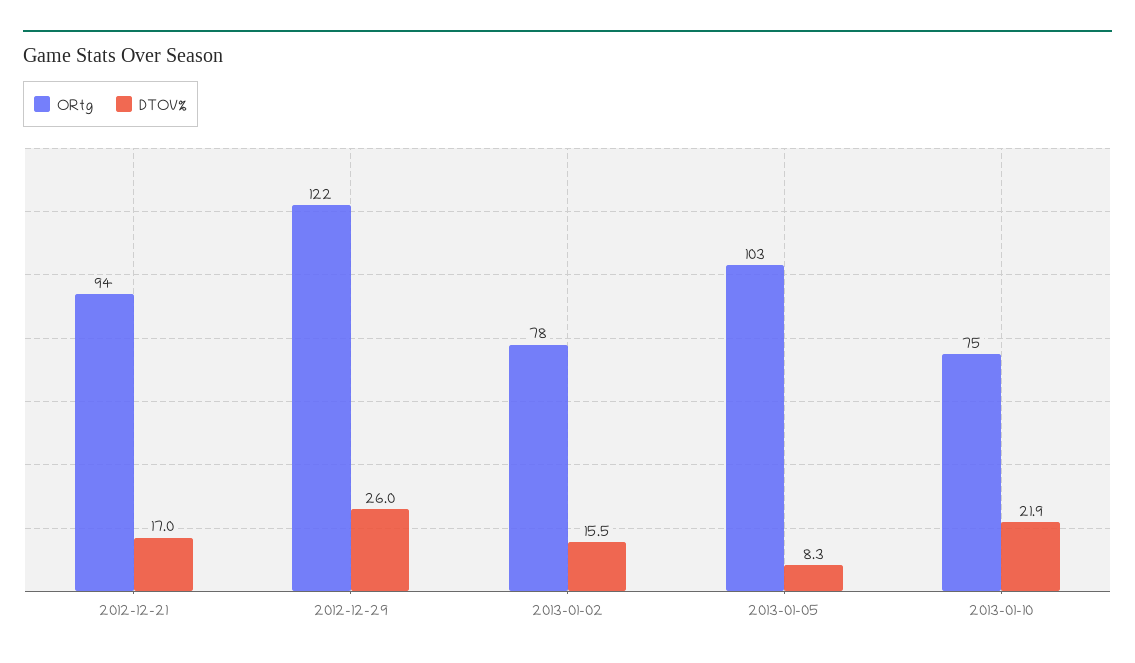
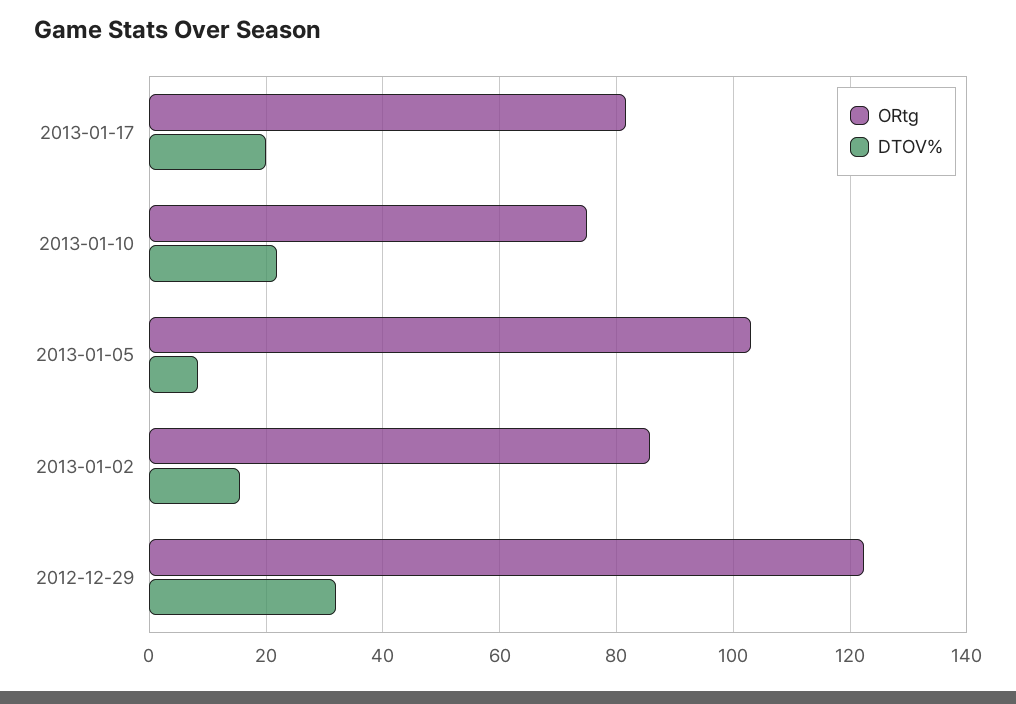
ORtg, 2012-12-21: 94 -> none
DTOV%, 2012-12-21: 17 -> none
DTOV%, 2012-12-29: 26 -> 32
ORtg, 2013-01-02: 78 -> 86
ORtg, 2013-01-17: none -> 82
DTOV%, 2013-01-17: none -> 20

